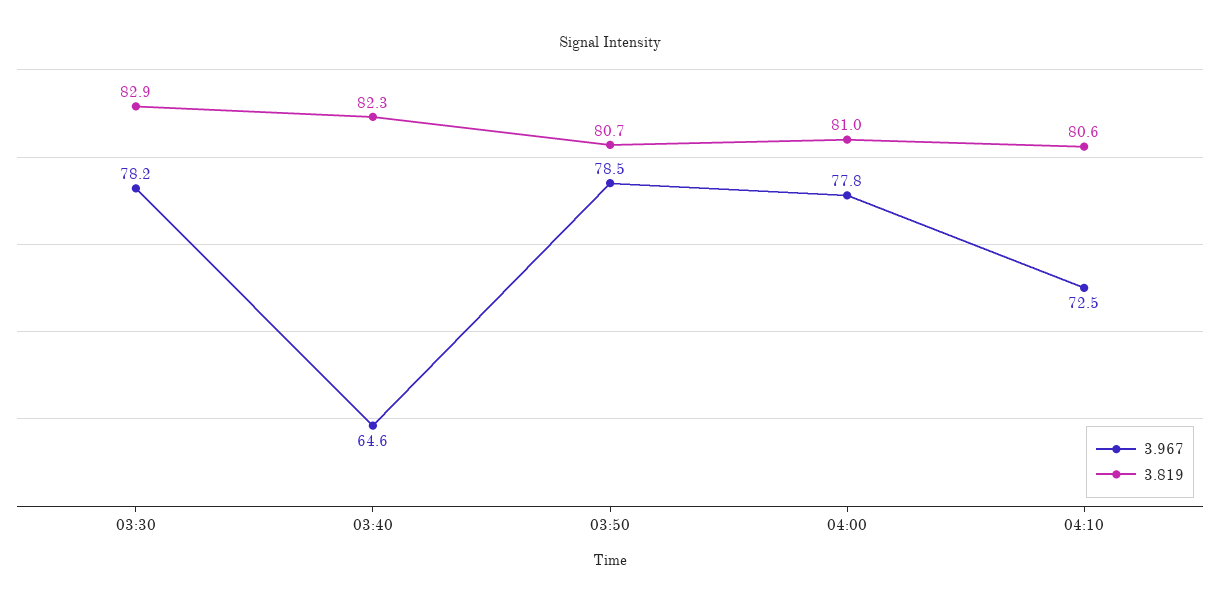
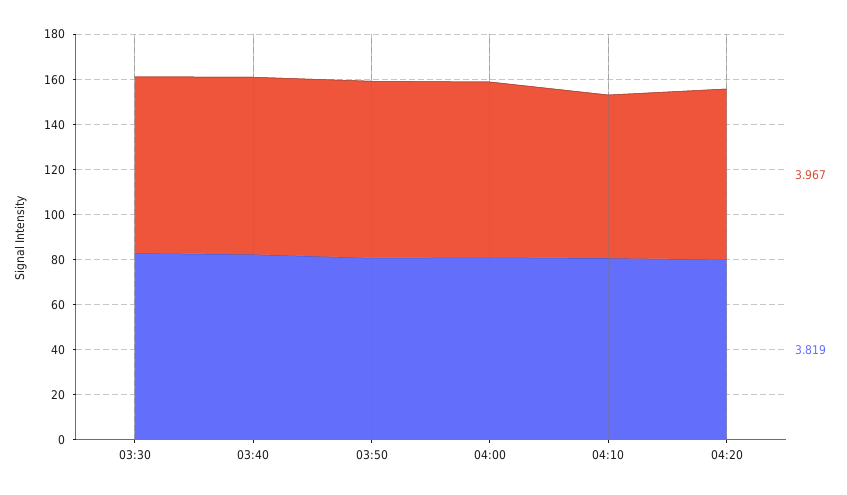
3.967, 03:40: 64.6 -> 80
3.967, 04:20: none -> 75
3.819, 04:20: none -> 80

